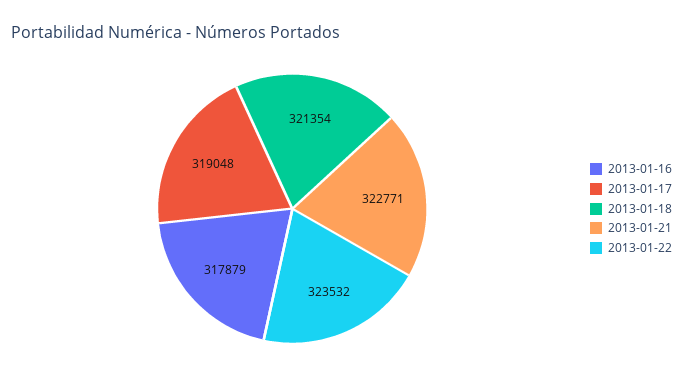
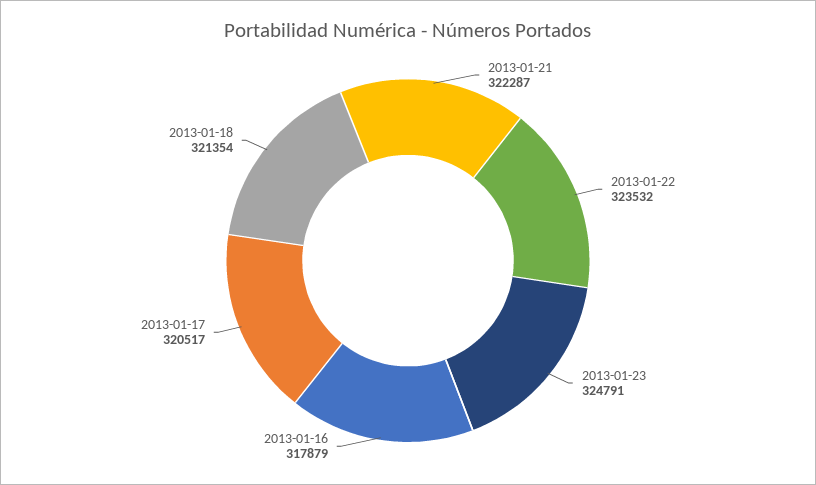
2013-01-17: 319048 -> 320517
2013-01-21: 322771 -> 322287
2013-01-23: none -> 324791

